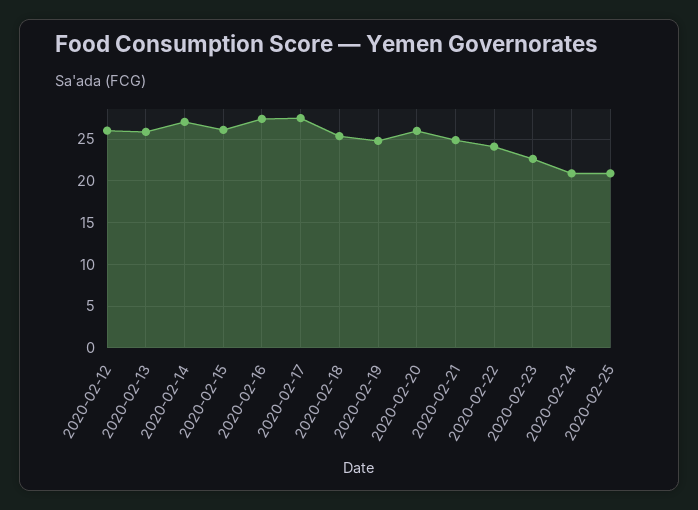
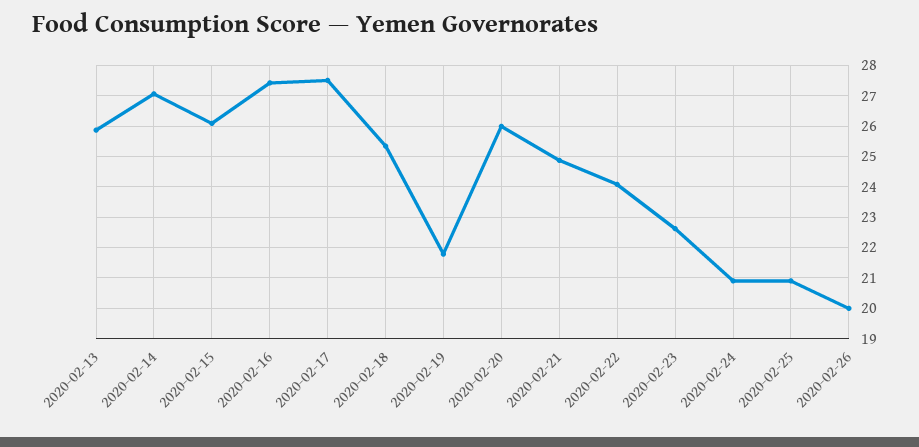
2020-02-12: 26 -> none
2020-02-19: 25 -> 21.8
2020-02-26: none -> 20

